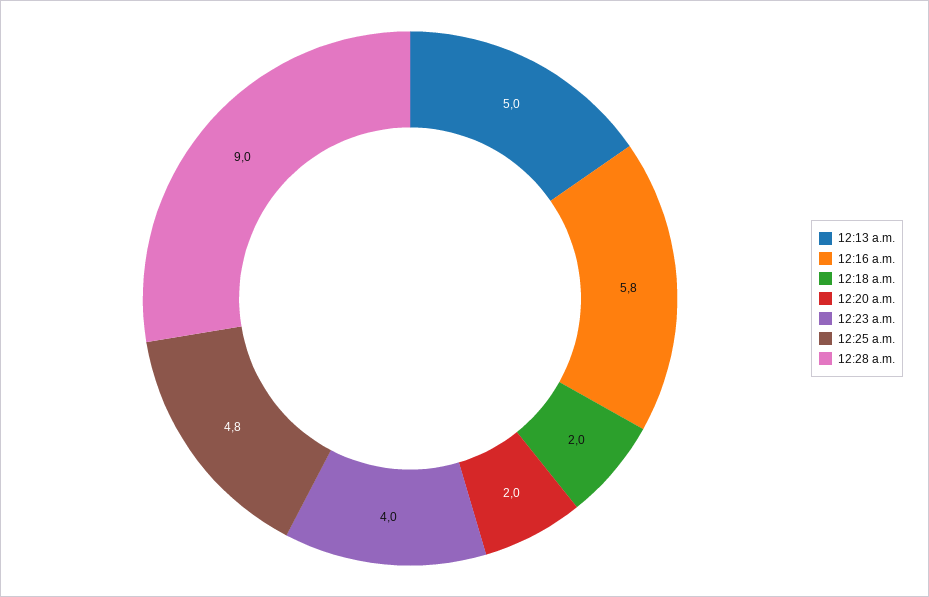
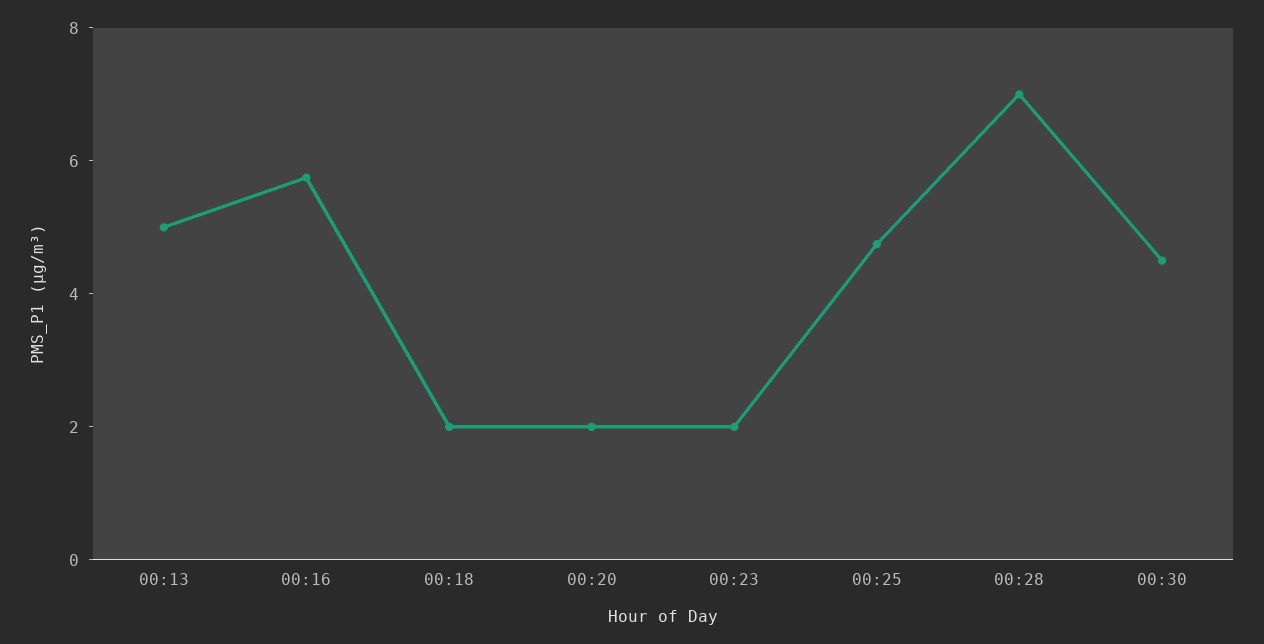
12:23 a.m.: 4 -> 2
12:28 a.m.: 9 -> 7
00:30: none -> 4.5

